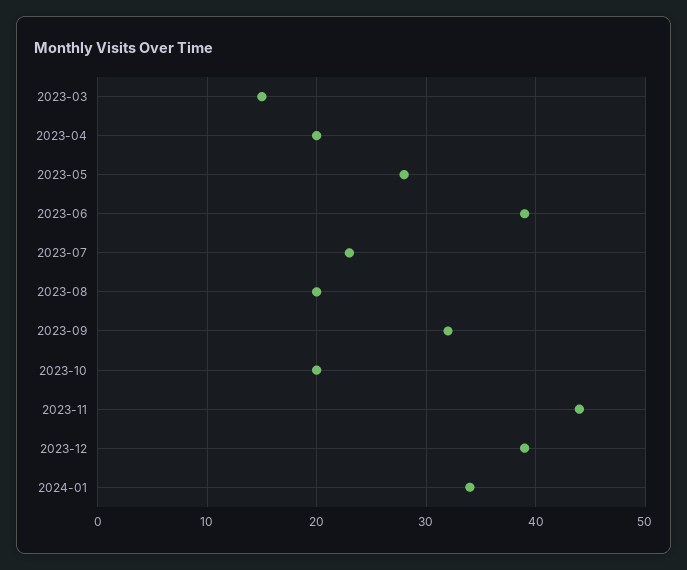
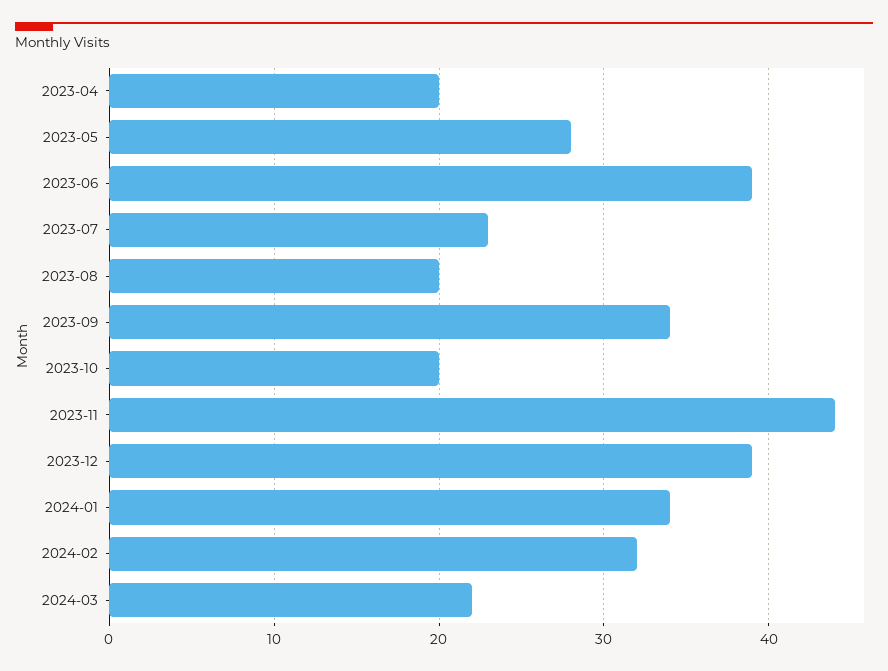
2023-03: 15 -> none
2023-09: 32 -> 34
2024-02: none -> 32
2024-03: none -> 22

